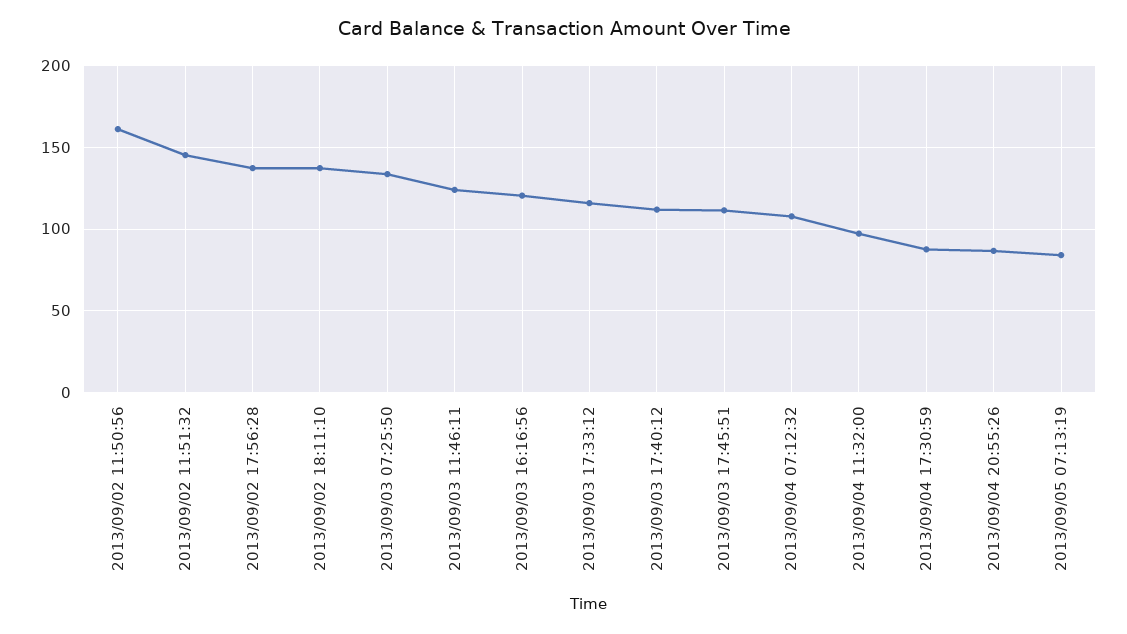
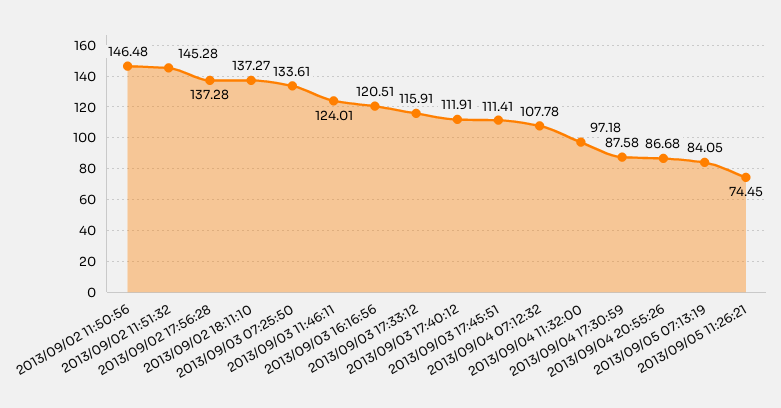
2013/09/02 11:50:56: 160 -> 146.48
2013/09/05 11:26:21: none -> 74.45

